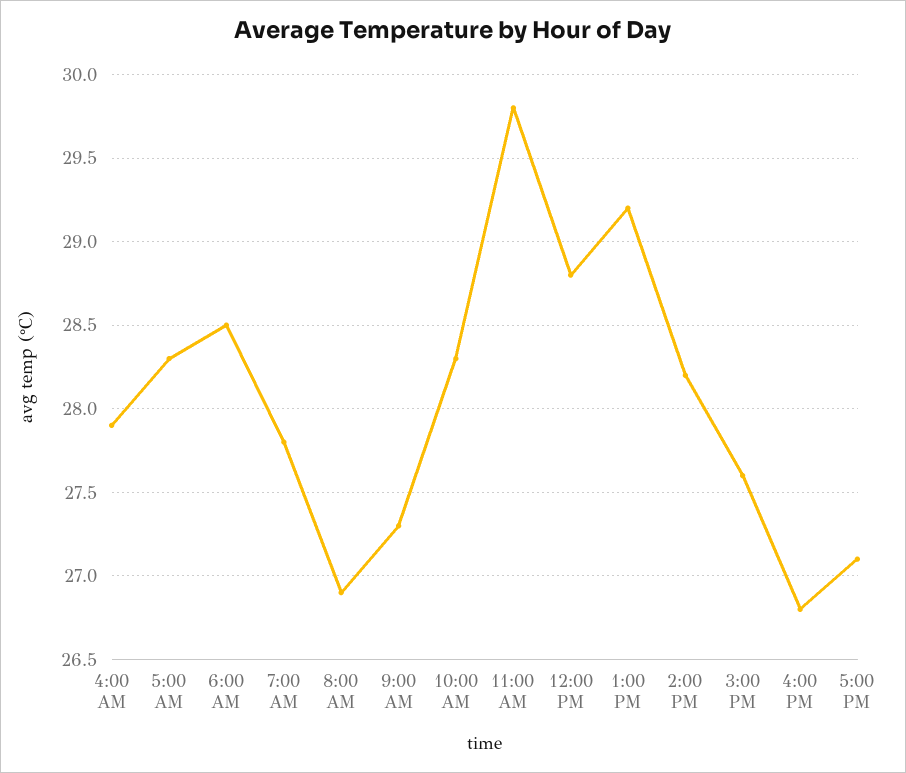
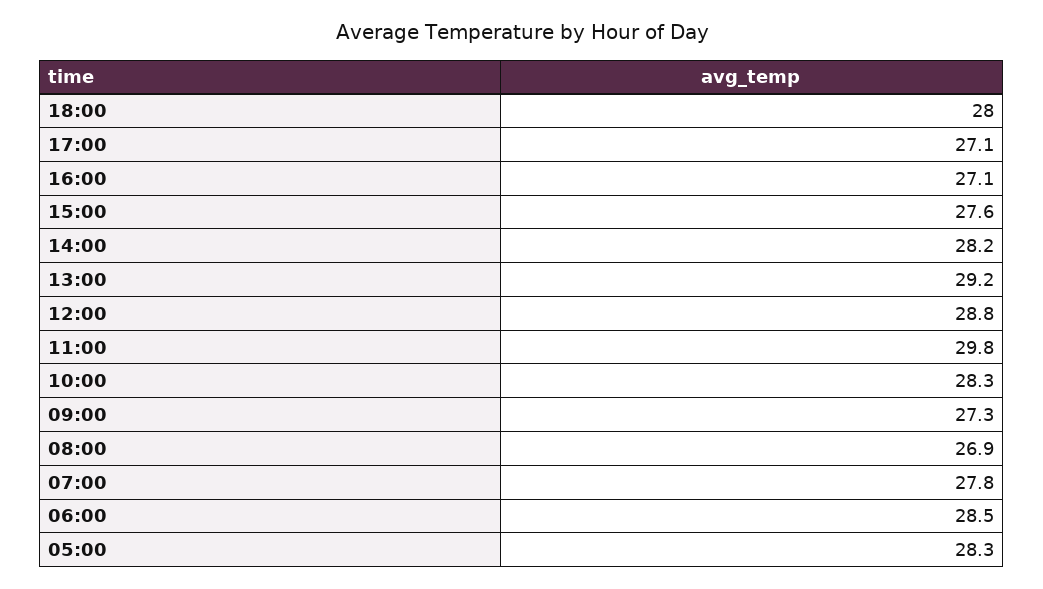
4:00 AM: 27.9 -> none
4:00 PM: 26.8 -> 27.1
18:00: none -> 28

